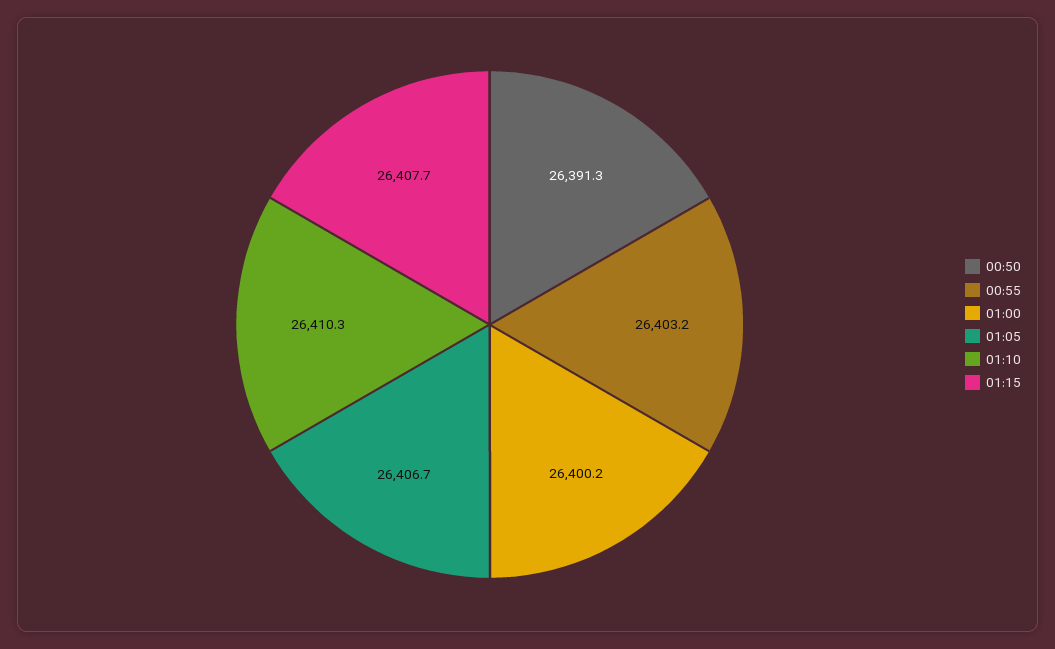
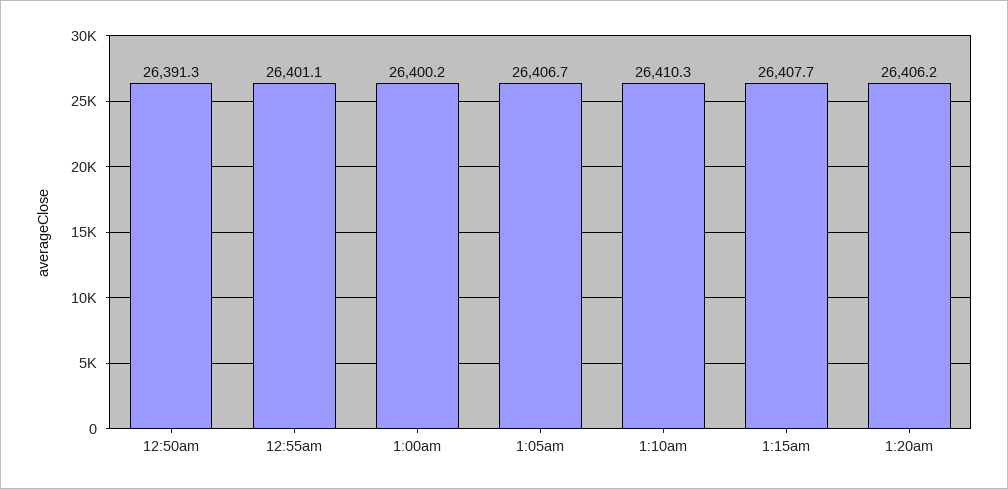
00:55: 26403.2 -> 26401.1
1:20am: none -> 26406.2

